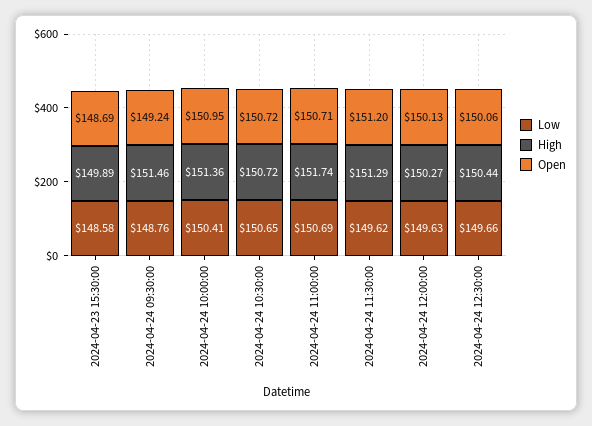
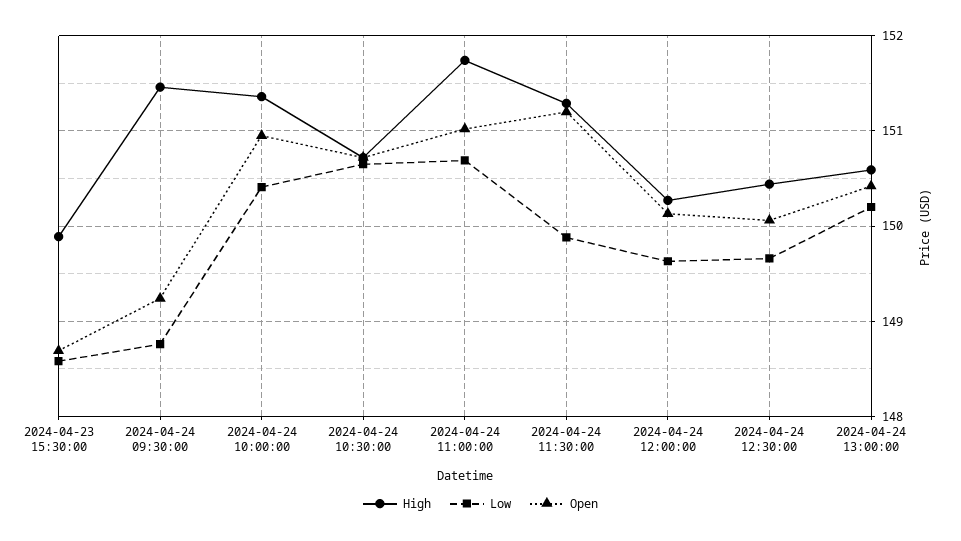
Open, 2024-04-24 11:00:00: 150.71 -> 151
Low, 2024-04-24 11:30:00: 149.62 -> 149.9
High, 2024-04-24 13:00:00: none -> 150.6
Low, 2024-04-24 13:00:00: none -> 150.2
Open, 2024-04-24 13:00:00: none -> 150.4

